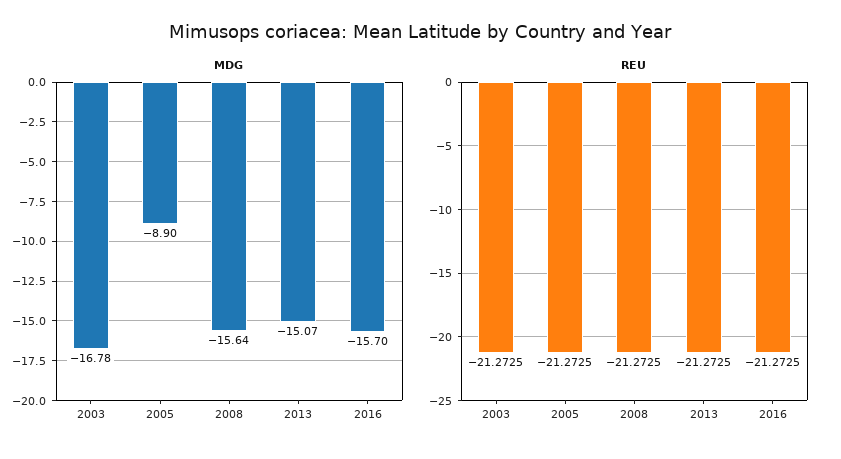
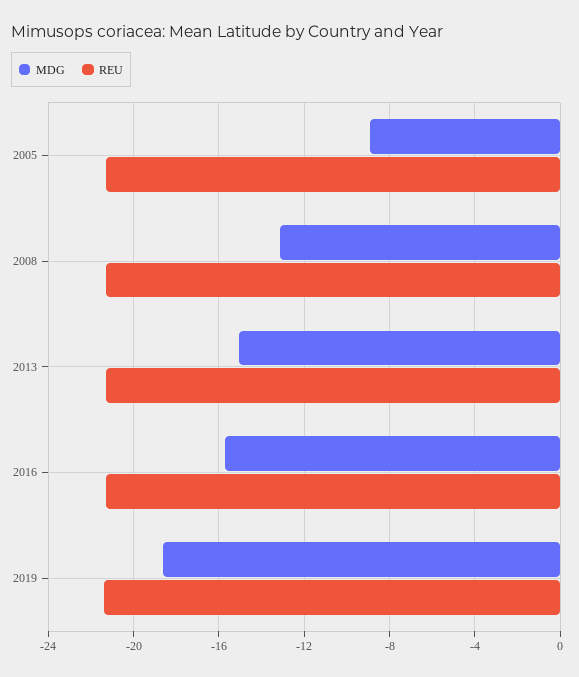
MDG, 2003: -16.78 -> none
MDG, 2008: -15.64 -> -13
REU, 2003: -21.2725 -> none
MDG, 2019: none -> -18.5
REU, 2019: none -> -21.5

